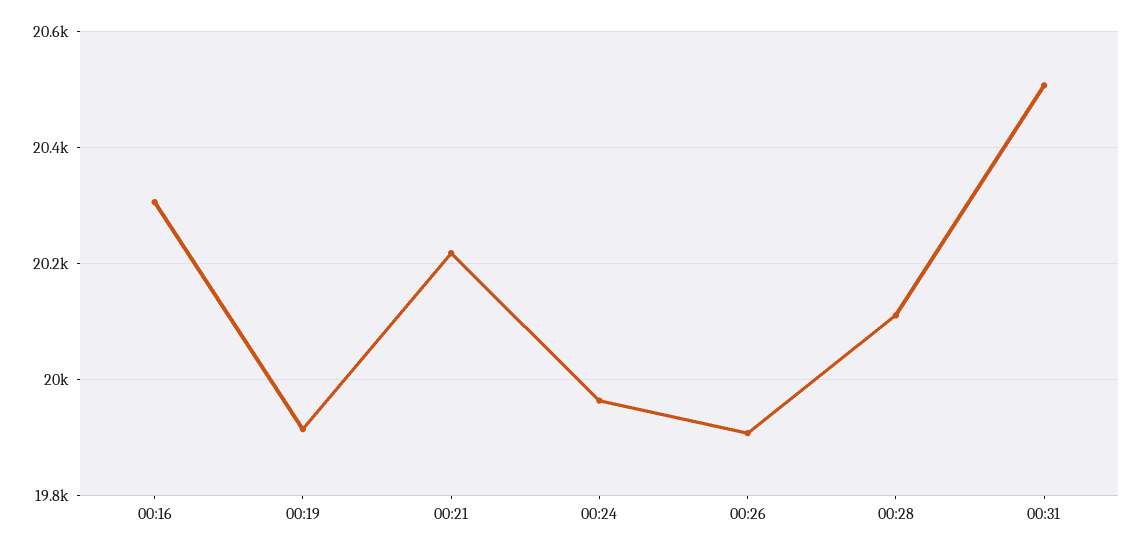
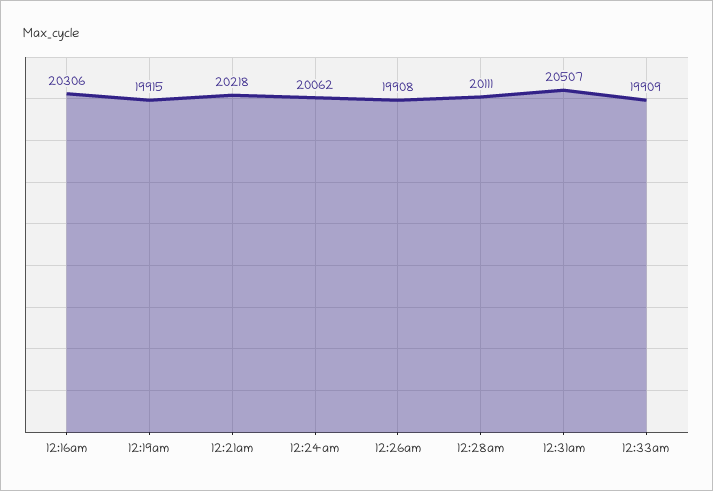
00:24: 19960 -> 20062
12:33am: none -> 19909

